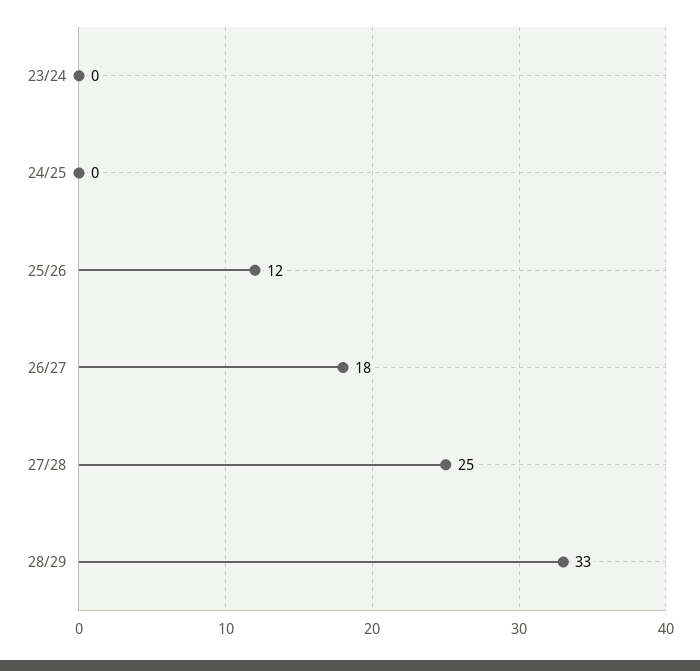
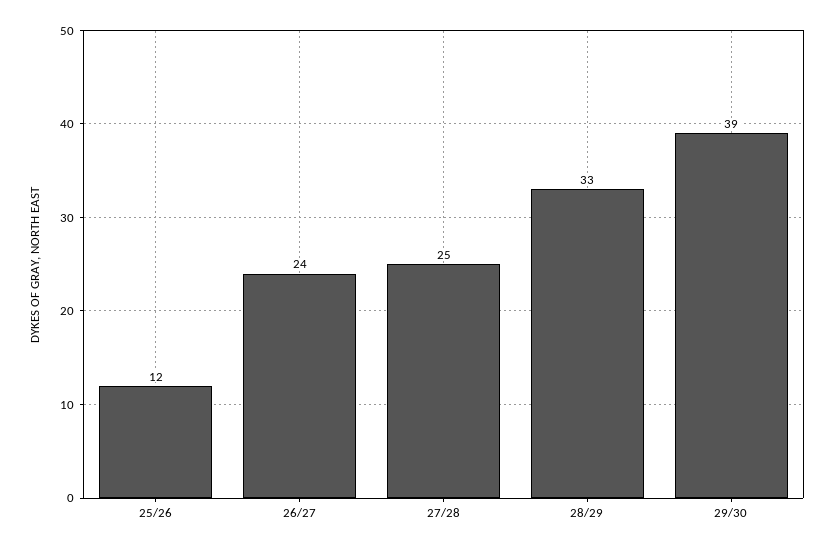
23/24: 0 -> none
24/25: 0 -> none
26/27: 18 -> 24
29/30: none -> 39

